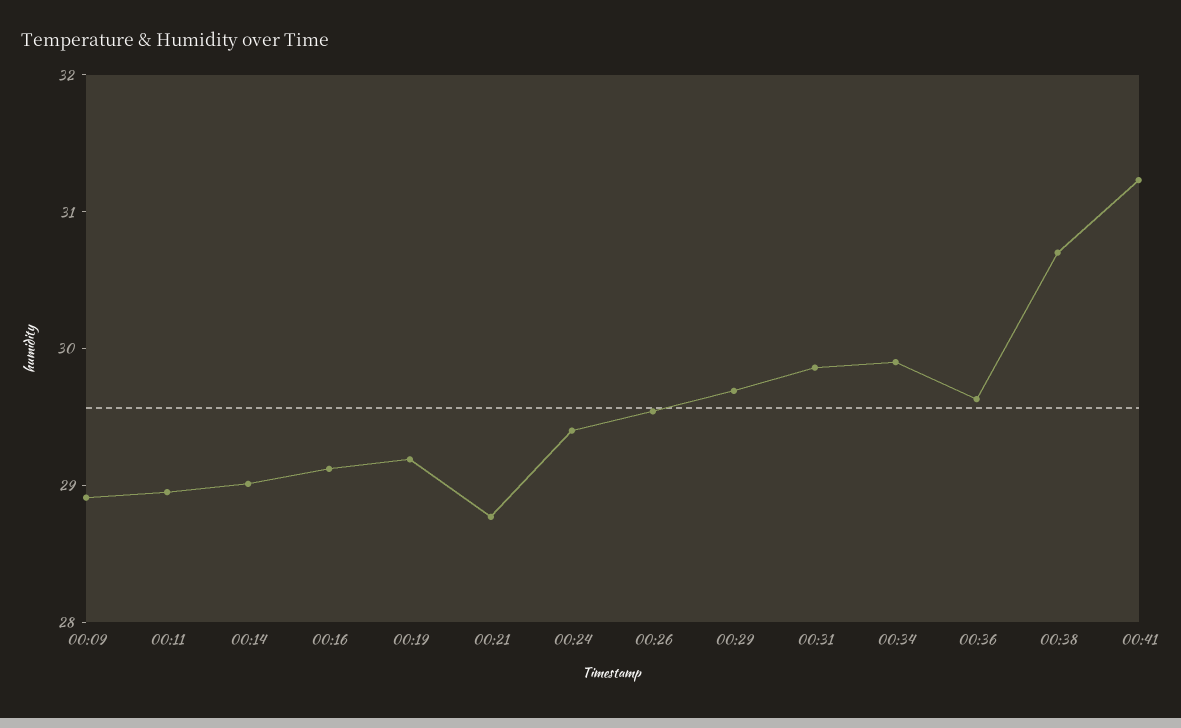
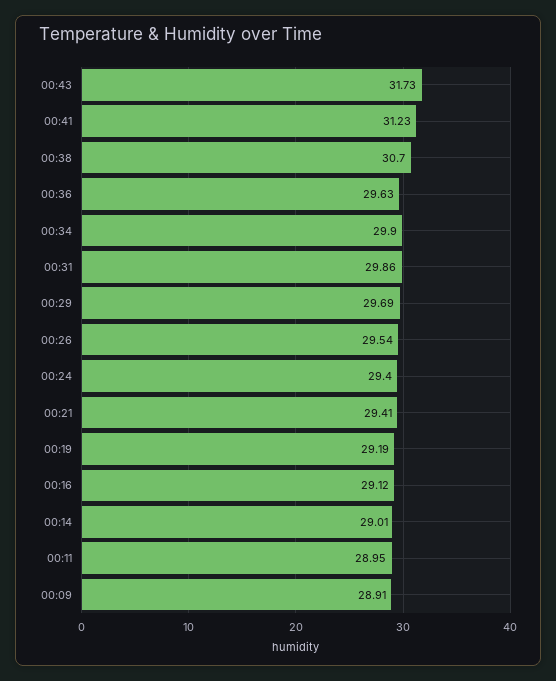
00:21: 28.8 -> 29.41
00:43: none -> 31.73

